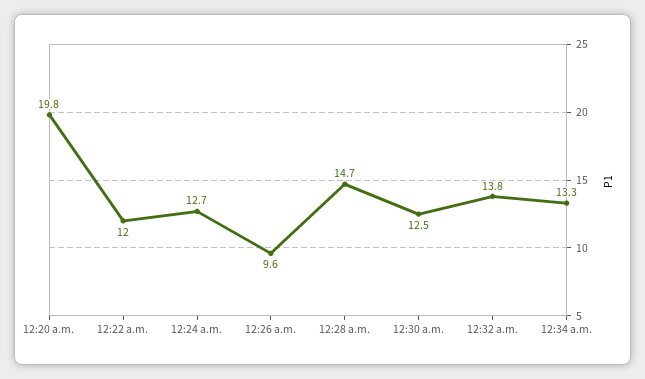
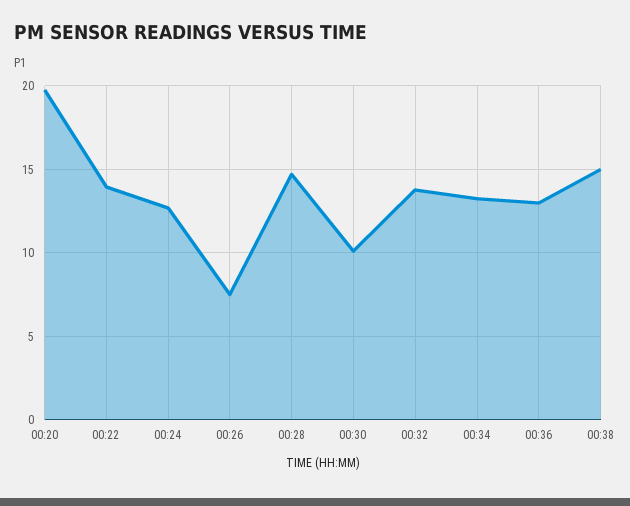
12:22 a.m.: 12 -> 14
12:26 a.m.: 9.6 -> 7.5
12:30 a.m.: 12.5 -> 10
00:36: none -> 13
00:38: none -> 15

